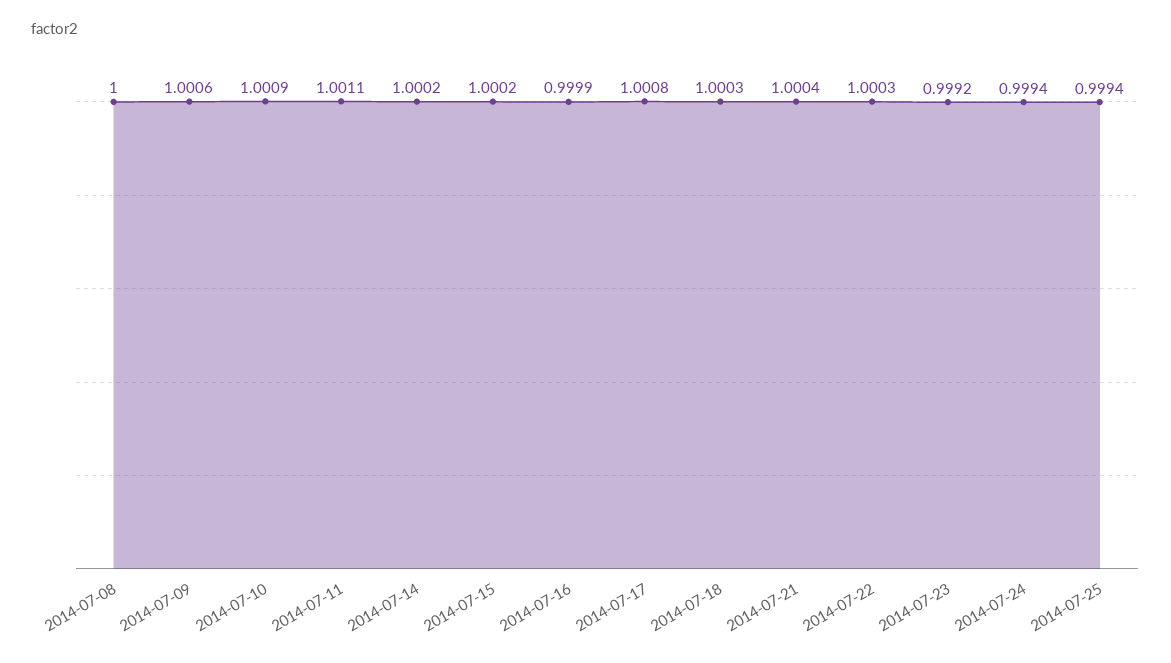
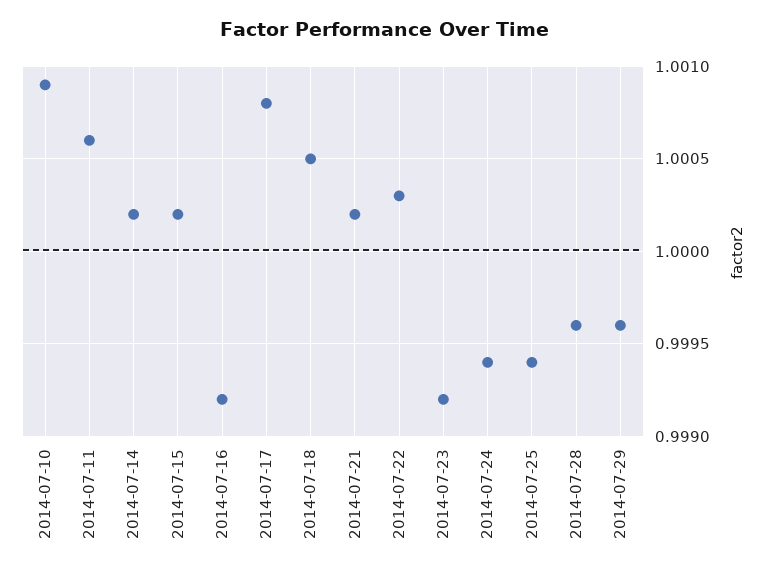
2014-07-08: 1 -> none
2014-07-09: 1.0006 -> none
2014-07-11: 1.0011 -> 1.0006
2014-07-16: 0.9999 -> 0.9992
2014-07-18: 1.0003 -> 1.0005
2014-07-21: 1.0004 -> 1.0002
2014-07-28: none -> 0.9996
2014-07-29: none -> 0.9996

